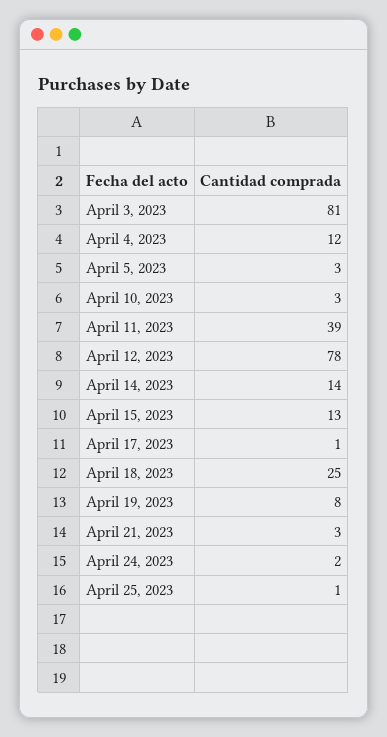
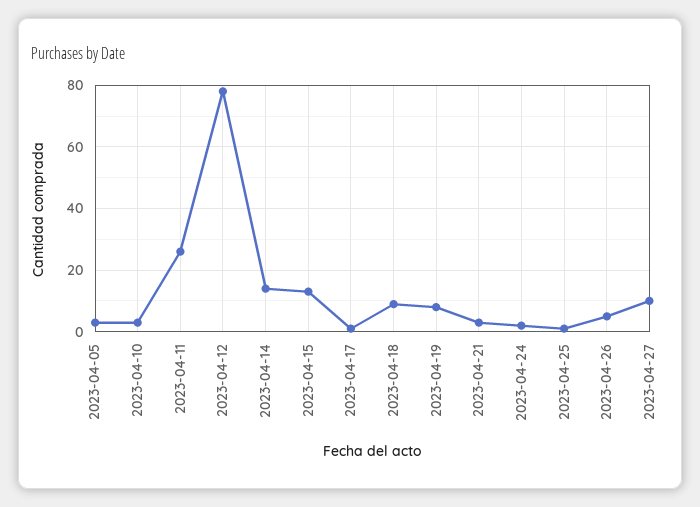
April 3, 2023: 81 -> none
April 4, 2023: 12 -> none
April 11, 2023: 39 -> 25
April 18, 2023: 25 -> 10
2023-04-26: none -> 5
2023-04-27: none -> 10

